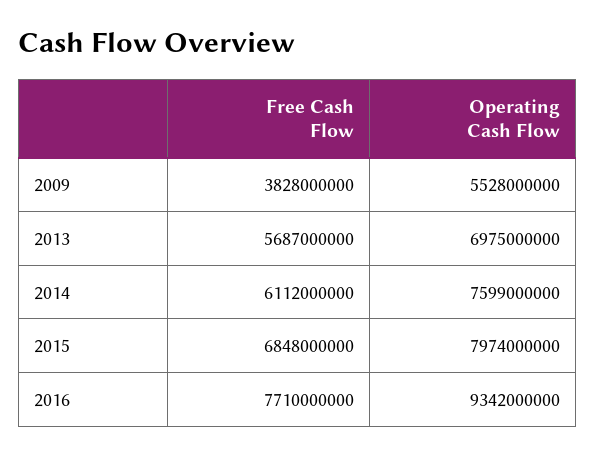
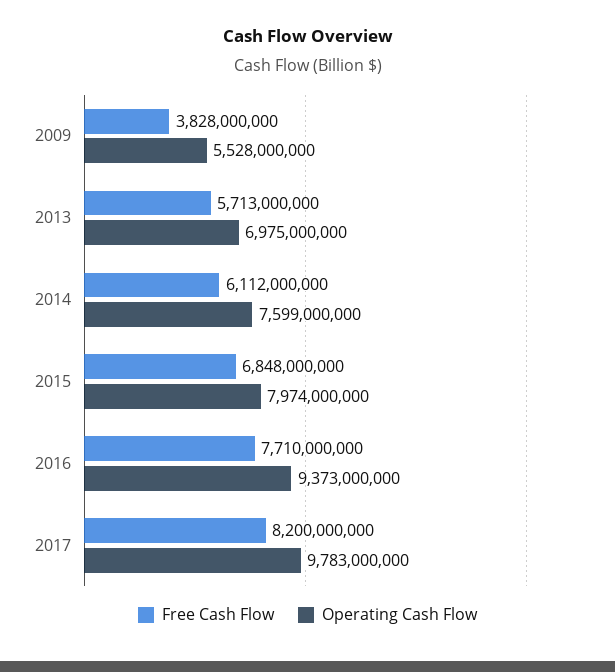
Free Cash Flow, 2013: 5687000000 -> 5713000000
Operating Cash Flow, 2016: 9342000000 -> 9373000000
Free Cash Flow, 2017: none -> 8200000000
Operating Cash Flow, 2017: none -> 9783000000

